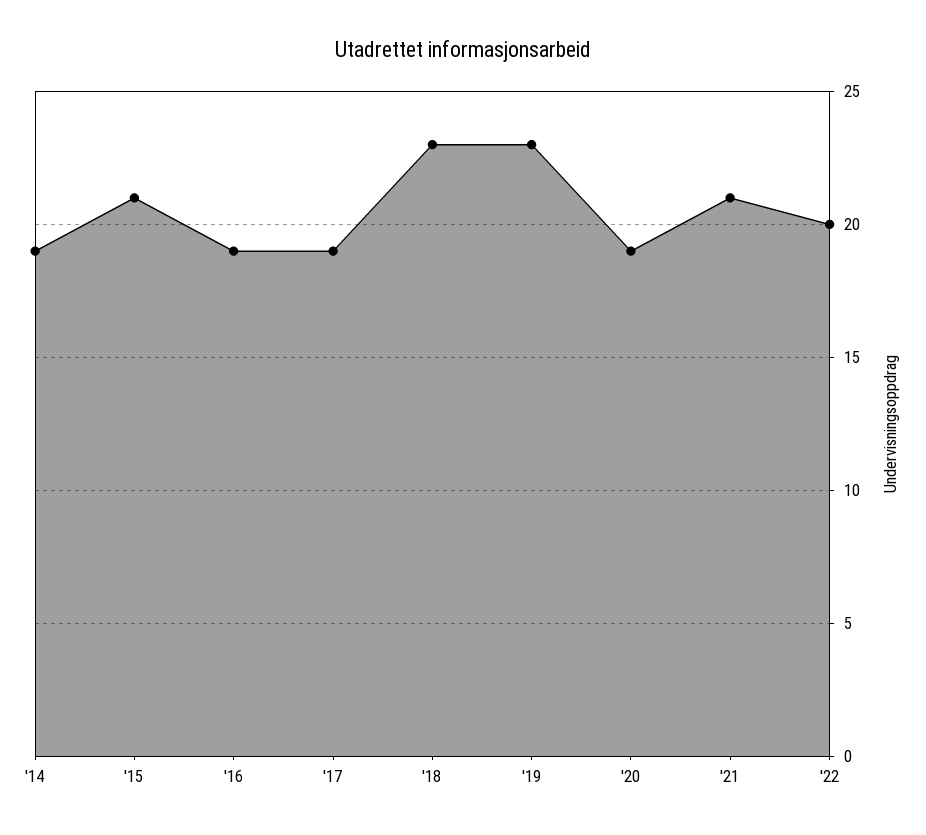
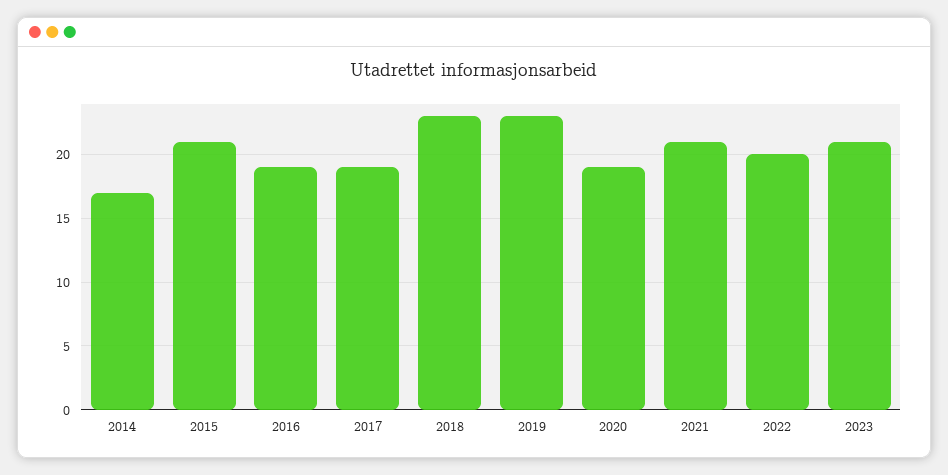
'14: 19 -> 17
2023: none -> 21

